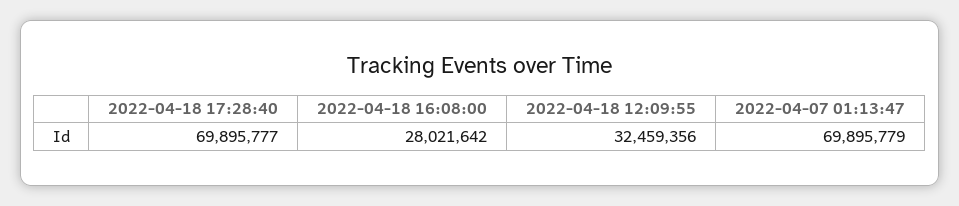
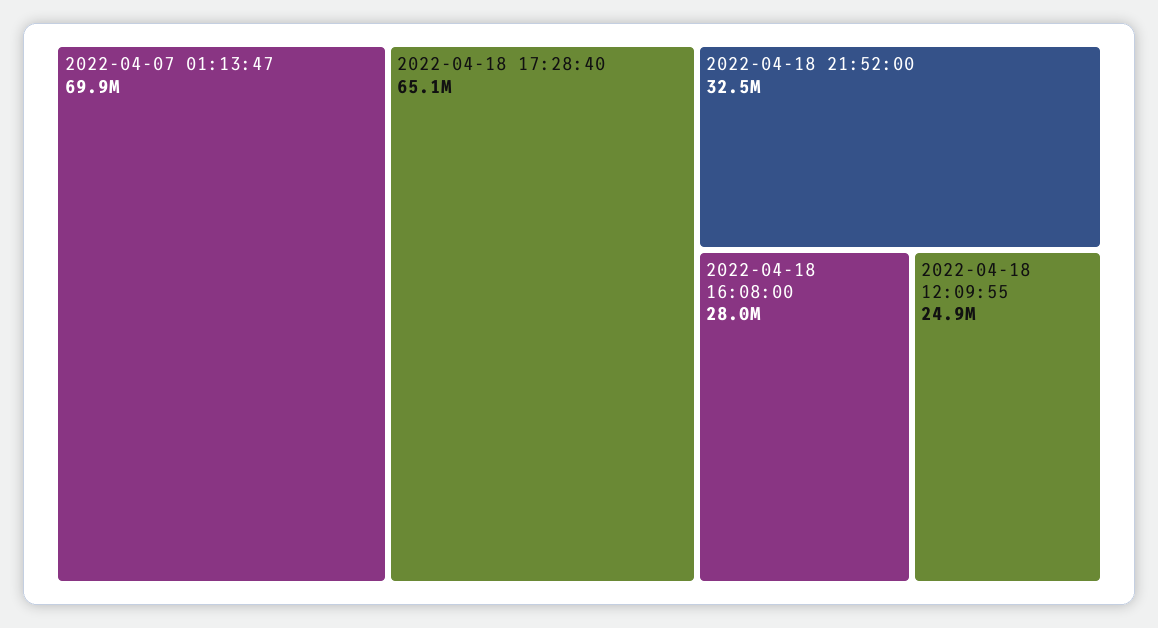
2022-04-18 17:28:40: 69895777 -> 65100000
2022-04-18 12:09:55: 32459356 -> 24900000
2022-04-18 21:52:00: none -> 32500000

